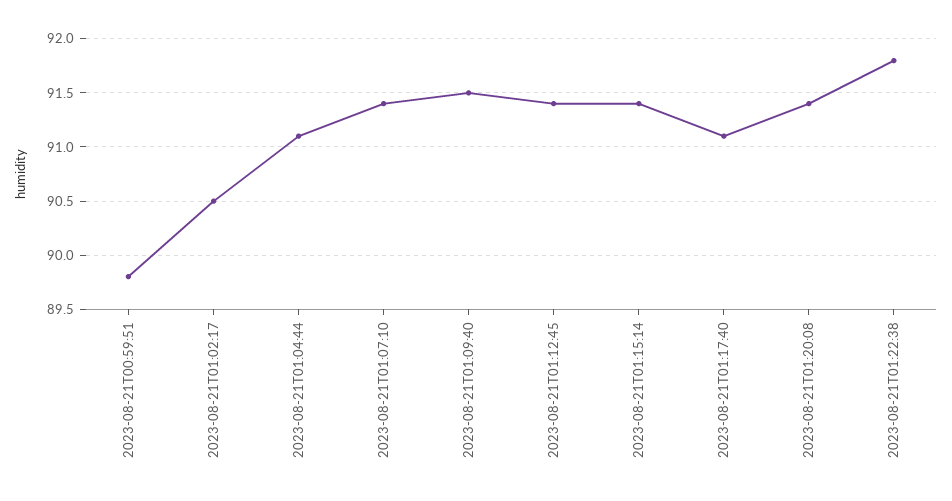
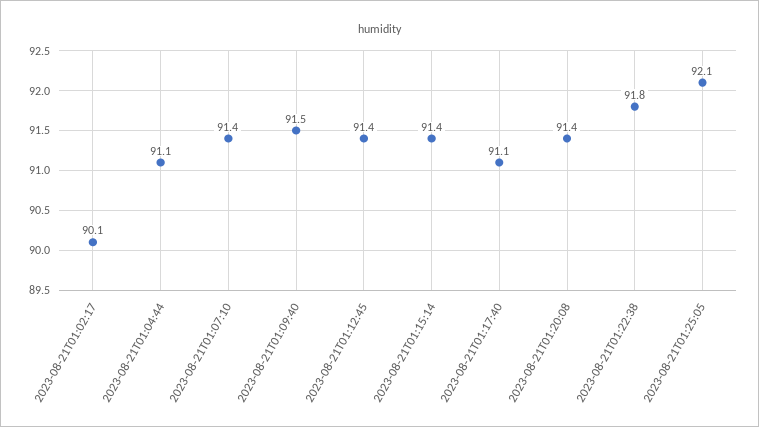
2023-08-21T00:59:51: 89.8 -> none
2023-08-21T01:02:17: 90.5 -> 90.1
2023-08-21T01:25:05: none -> 92.1

